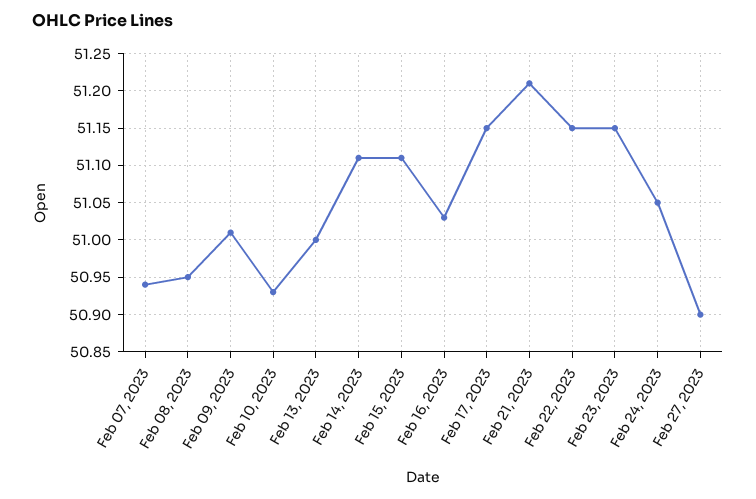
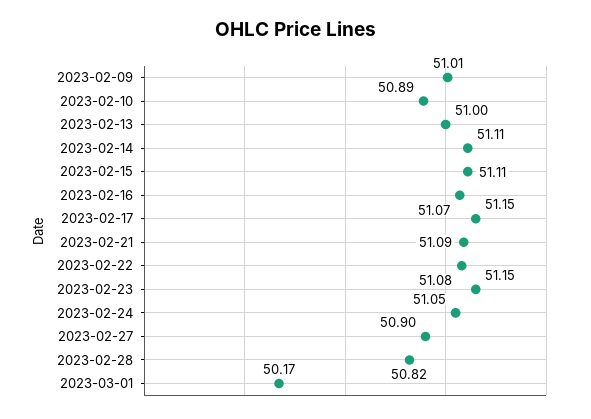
Feb 07, 2023: 50.94 -> none
Feb 08, 2023: 50.95 -> none
Feb 10, 2023: 50.93 -> 50.89
Feb 16, 2023: 51.03 -> 51.07
Feb 21, 2023: 51.21 -> 51.09
Feb 22, 2023: 51.15 -> 51.08
2023-02-28: none -> 50.82
2023-03-01: none -> 50.17

